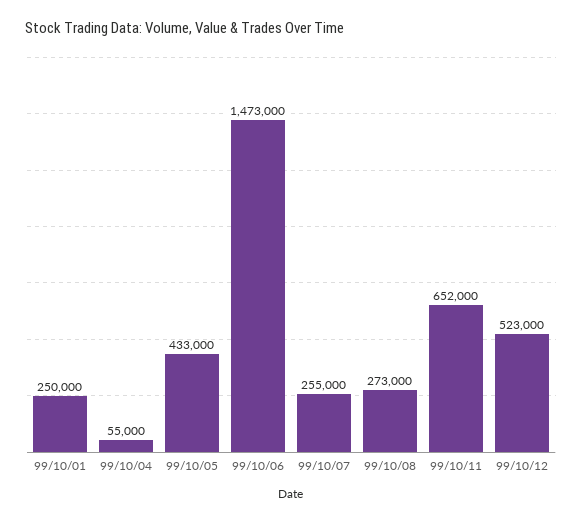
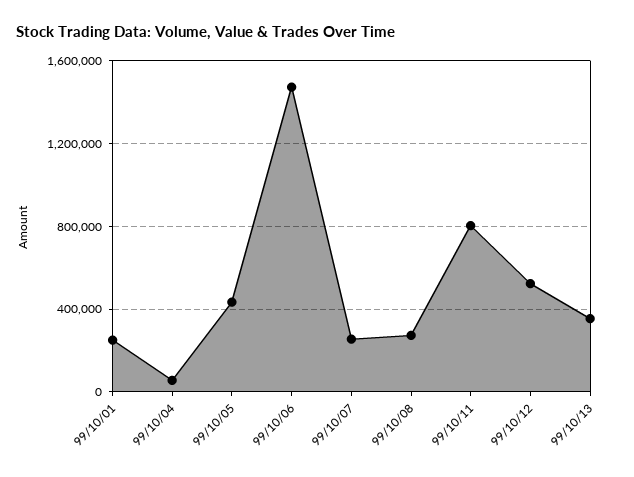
99/10/11: 652000 -> 800000
99/10/13: none -> 350000

